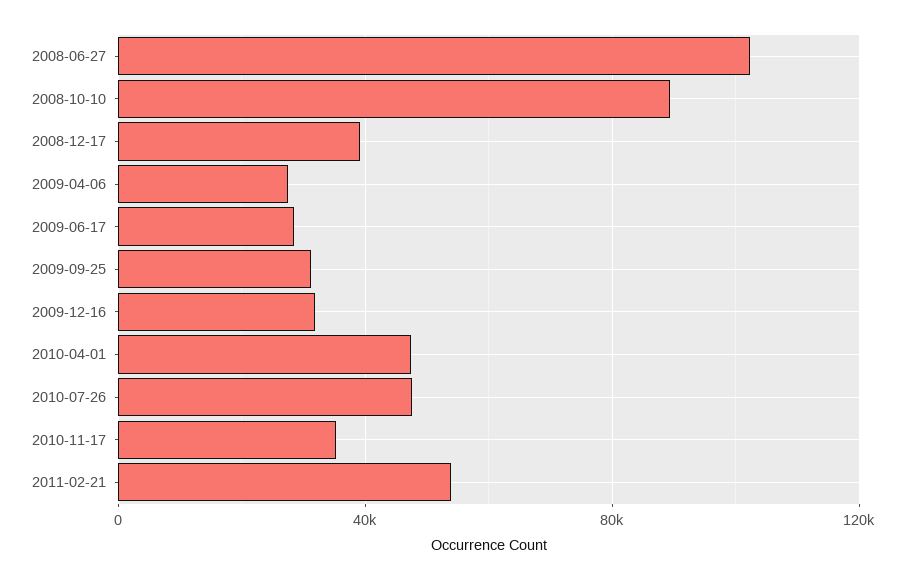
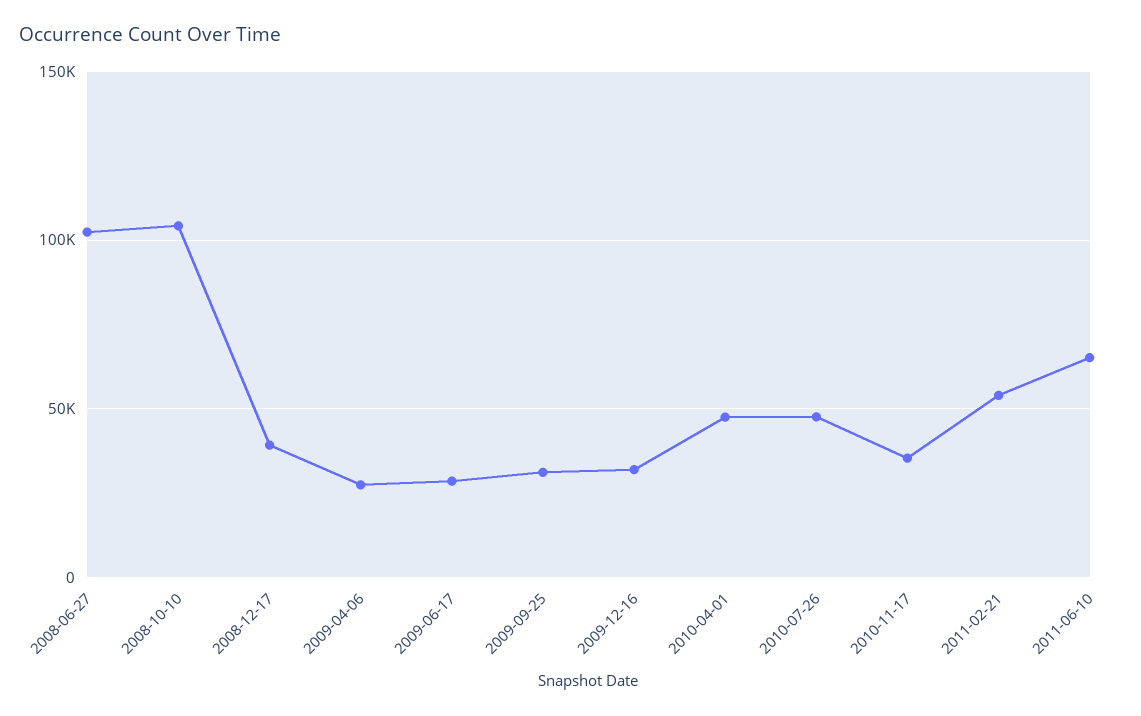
2008-10-10: 90000 -> 105000
2011-06-10: none -> 65000

